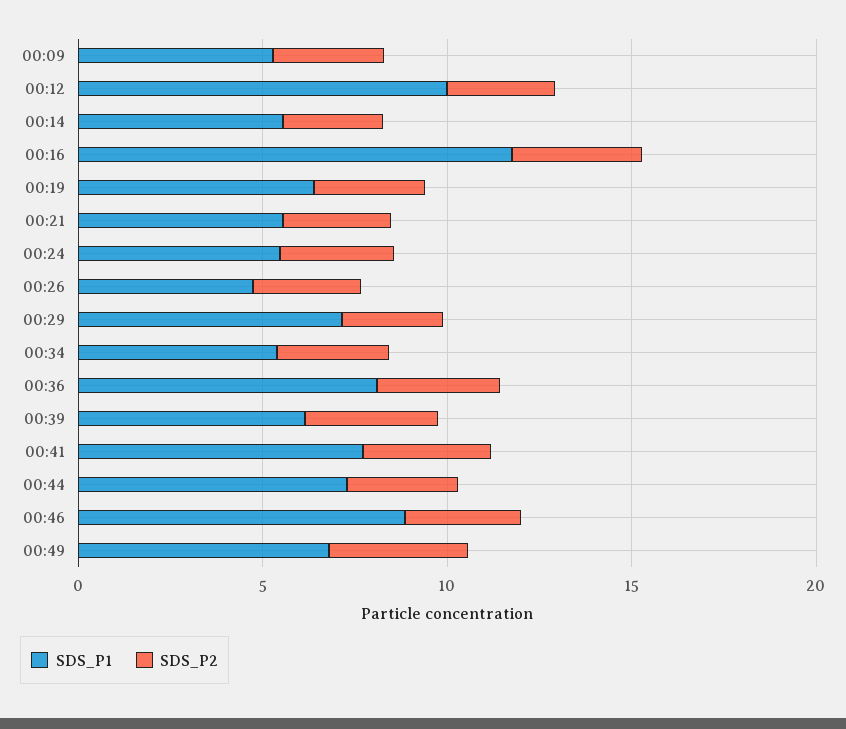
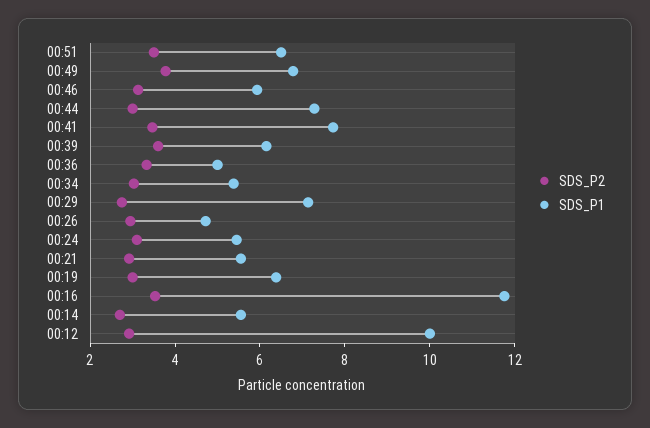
SDS_P1, 00:09: 5 -> none
SDS_P2, 00:09: 3 -> none
SDS_P1, 00:36: 8 -> 5
SDS_P1, 00:46: 9 -> 6
SDS_P2, 00:51: none -> 3.5
SDS_P1, 00:51: none -> 6.5

